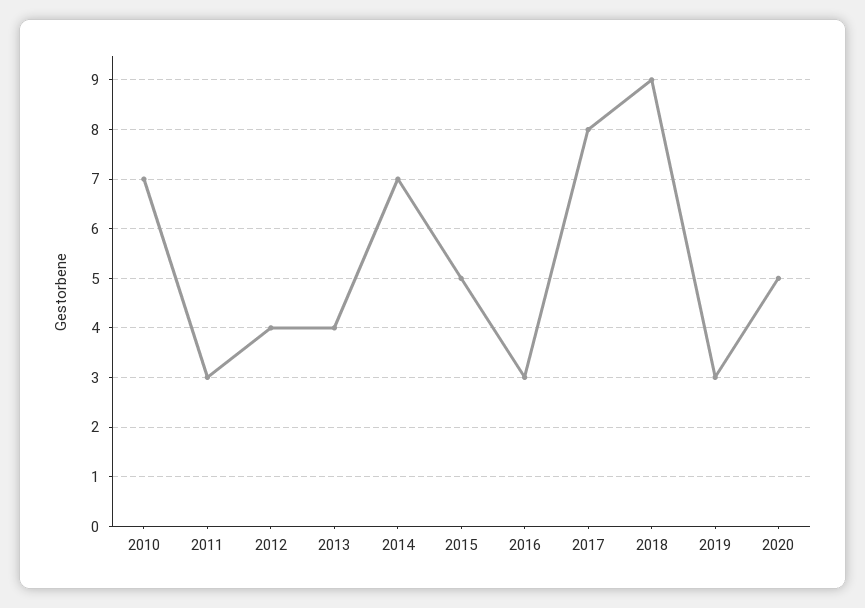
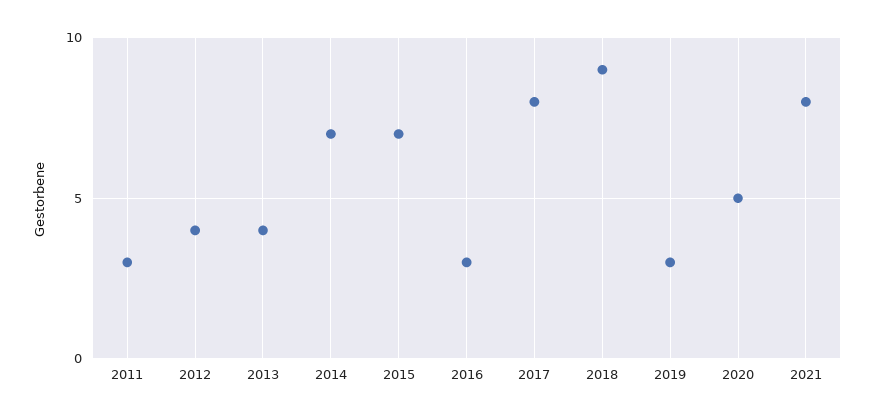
2010: 7 -> none
2015: 5 -> 7
2021: none -> 8

